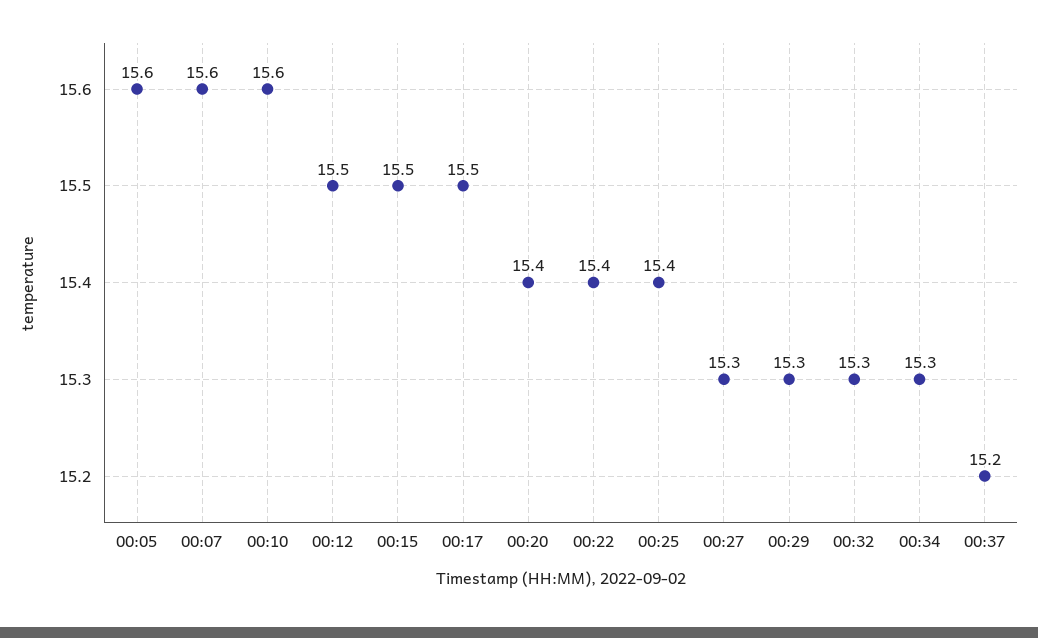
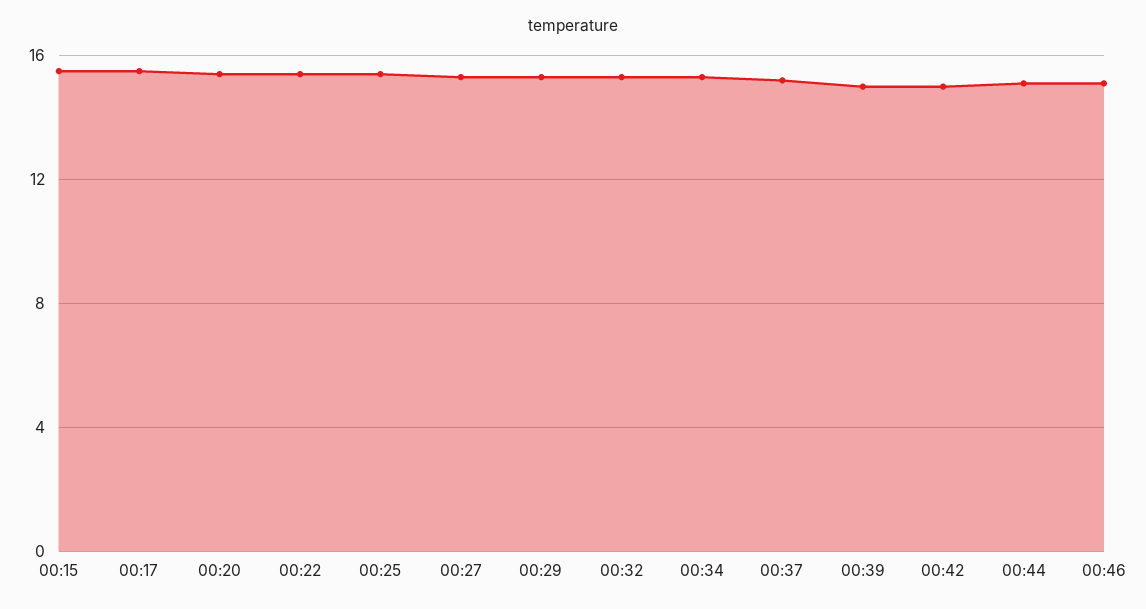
00:05: 15.6 -> none
00:07: 15.6 -> none
00:10: 15.6 -> none
00:12: 15.5 -> none
00:39: none -> 15
00:42: none -> 15
00:44: none -> 15
00:46: none -> 15

